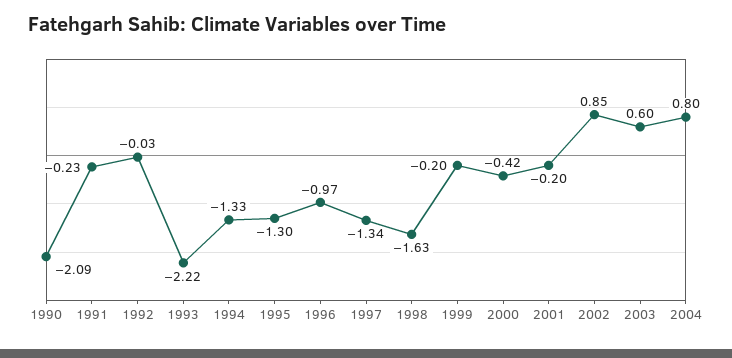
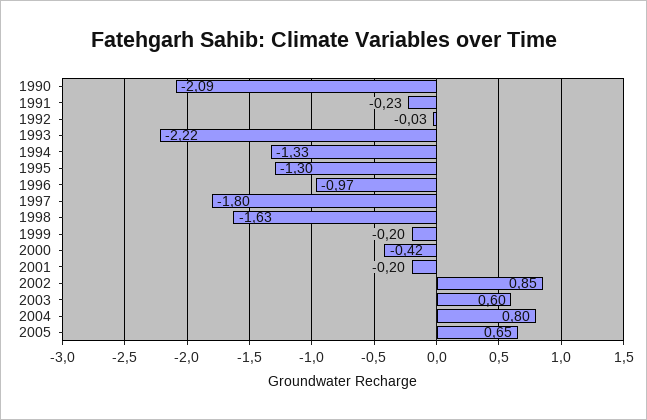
1997: -1.34 -> -1.8
2005: none -> 0.65

